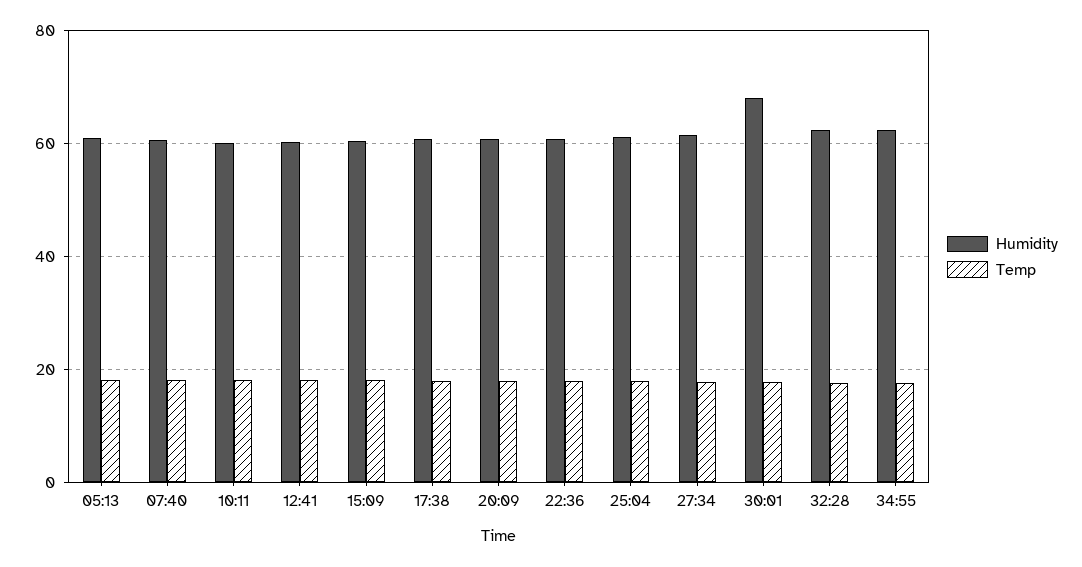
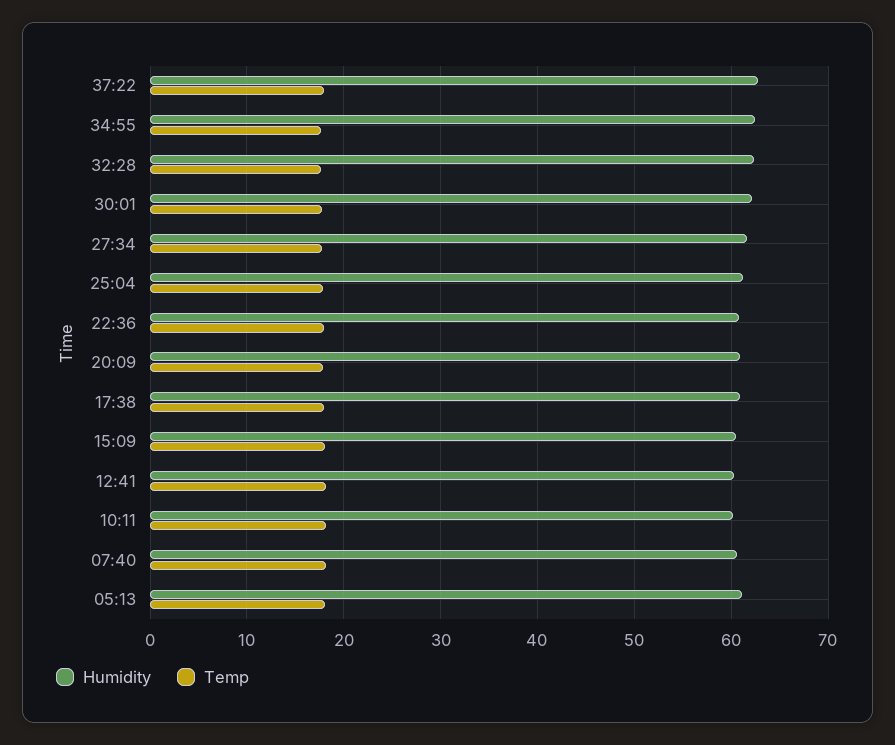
Humidity, 30:01: 68 -> 62
Humidity, 37:22: none -> 63
Temp, 37:22: none -> 18

